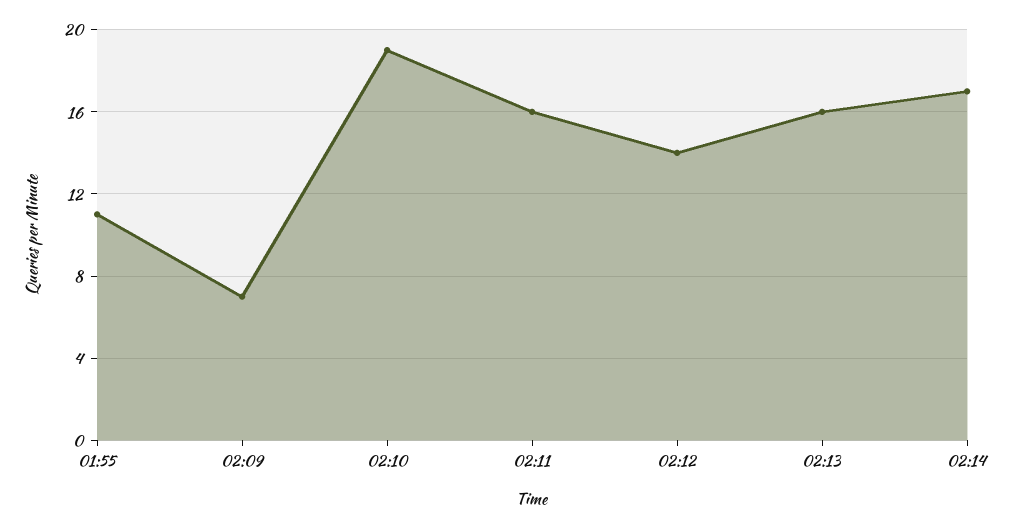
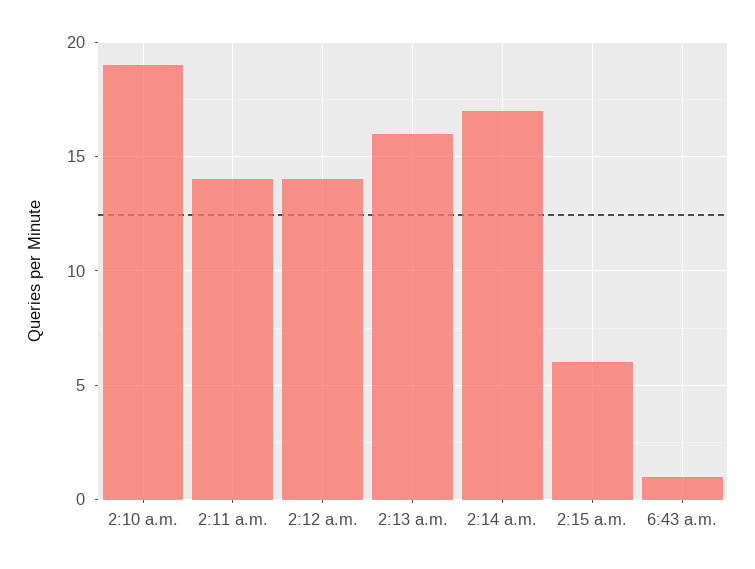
01:55: 11 -> none
02:09: 7 -> none
02:11: 16 -> 14
2:15 a.m.: none -> 6
6:43 a.m.: none -> 1

